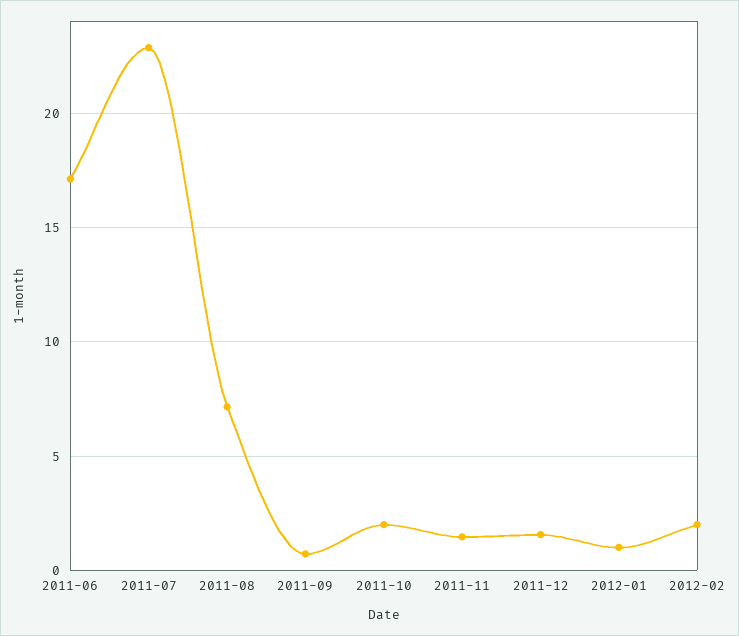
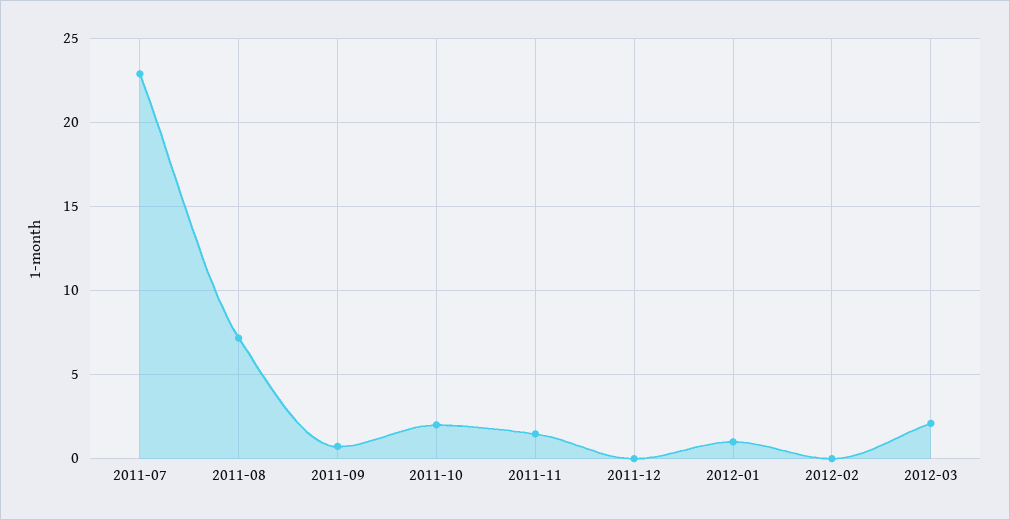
2011-06: 17 -> none
2011-12: 1.5 -> 0
2012-02: 2 -> 0
2012-03: none -> 2

